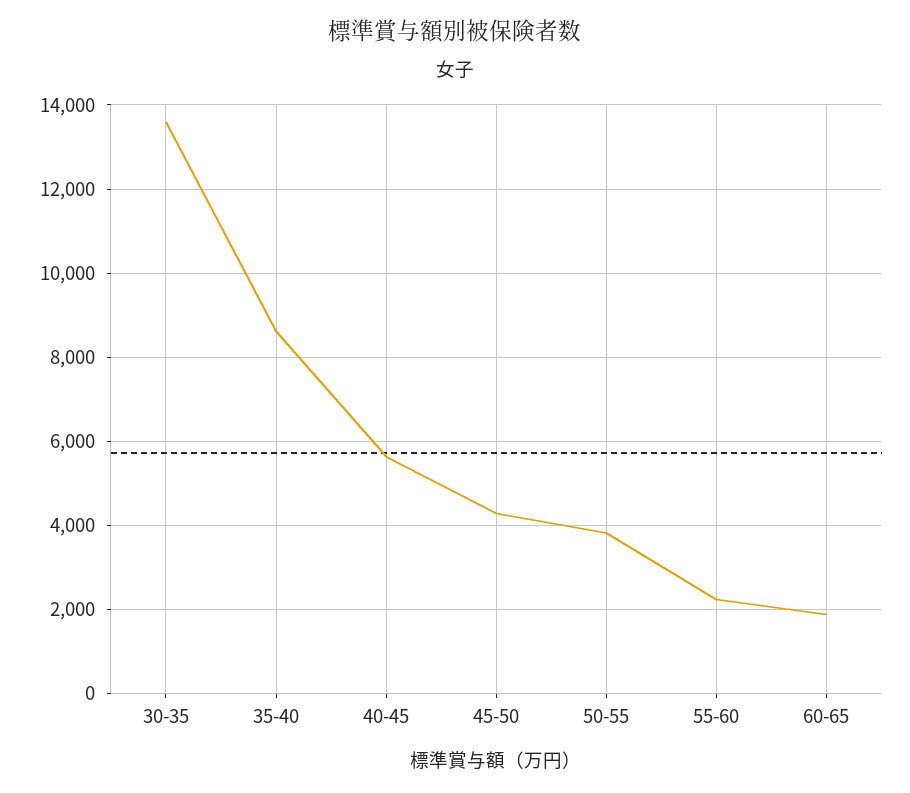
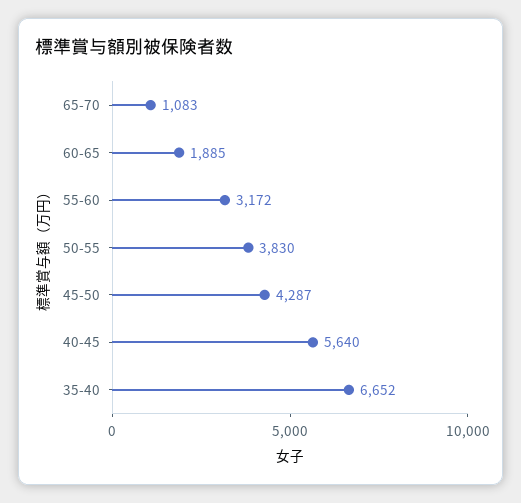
30-35: 13600 -> none
35-40: 8600 -> 6652
55-60: 2200 -> 3172
65-70: none -> 1083

